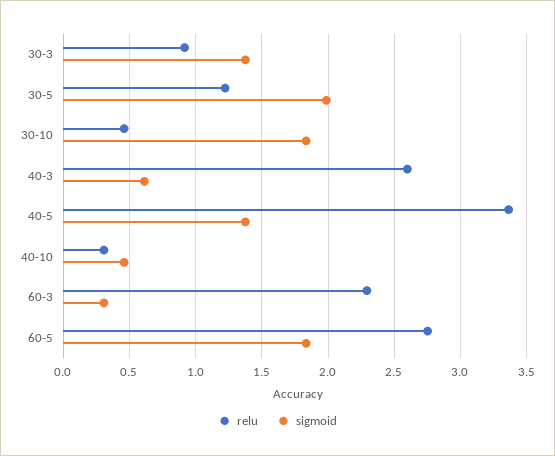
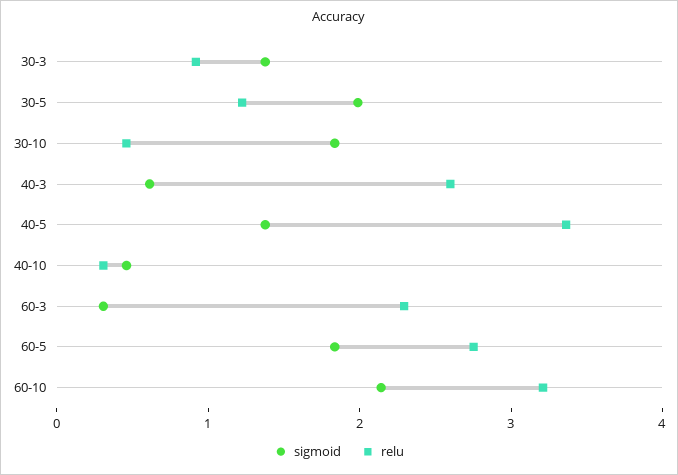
sigmoid, 60-10: none -> 2.2
relu, 60-10: none -> 3.2

